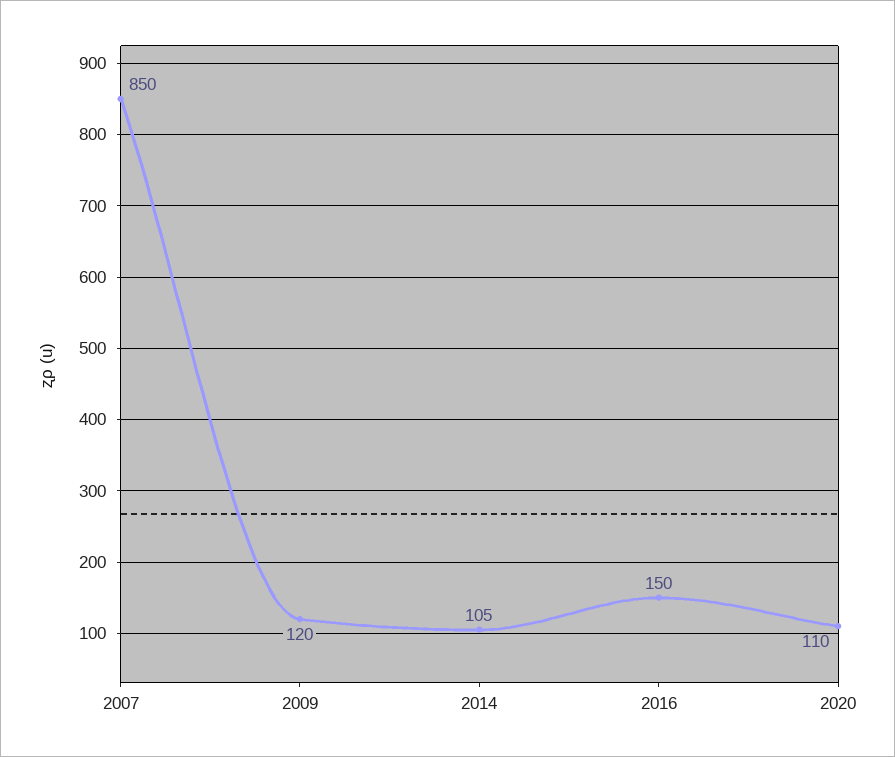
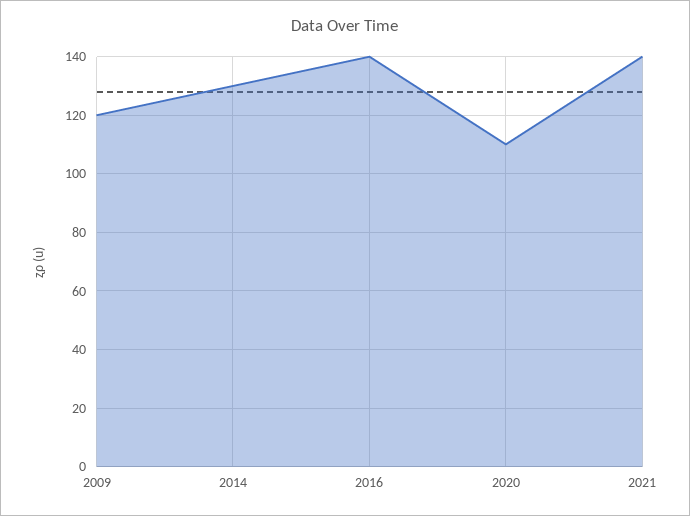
2007: 850 -> none
2014: 105 -> 130
2016: 150 -> 140
2021: none -> 140

